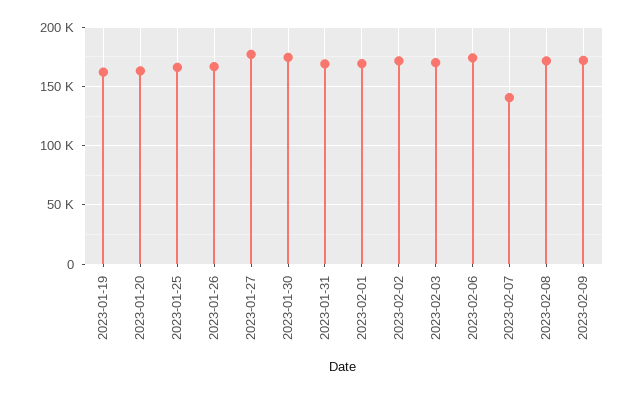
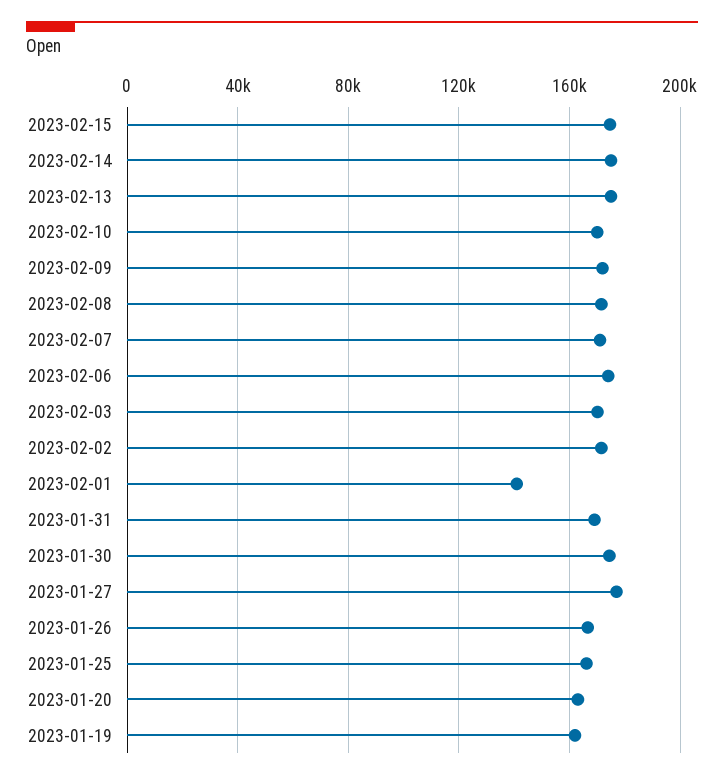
2023-02-01: 170000 -> 140000
2023-02-07: 140000 -> 170000
2023-02-15: none -> 175000
2023-02-14: none -> 175000
2023-02-13: none -> 175000
2023-02-10: none -> 170000

